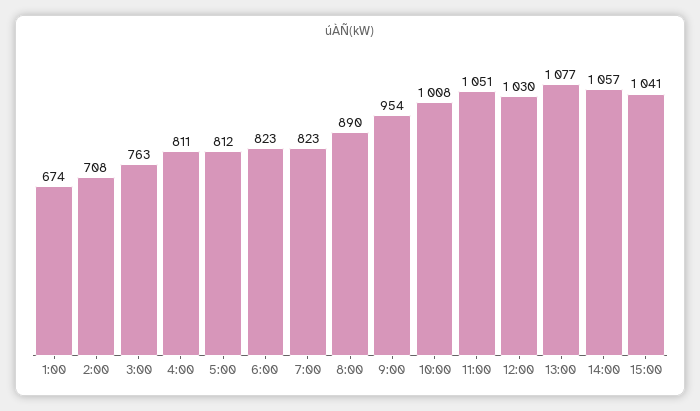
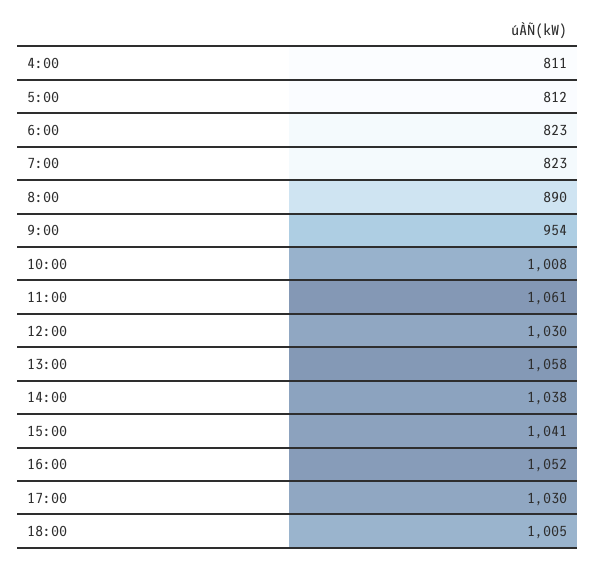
1:00: 674 -> none
2:00: 708 -> none
3:00: 763 -> none
11:00: 1051 -> 1061
13:00: 1077 -> 1058
14:00: 1057 -> 1038
16:00: none -> 1052
17:00: none -> 1030
18:00: none -> 1005

